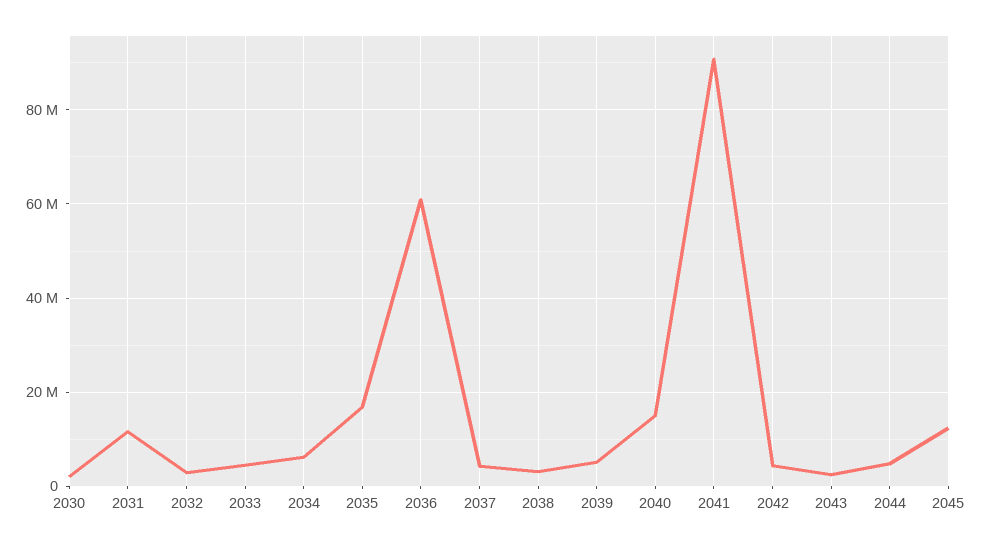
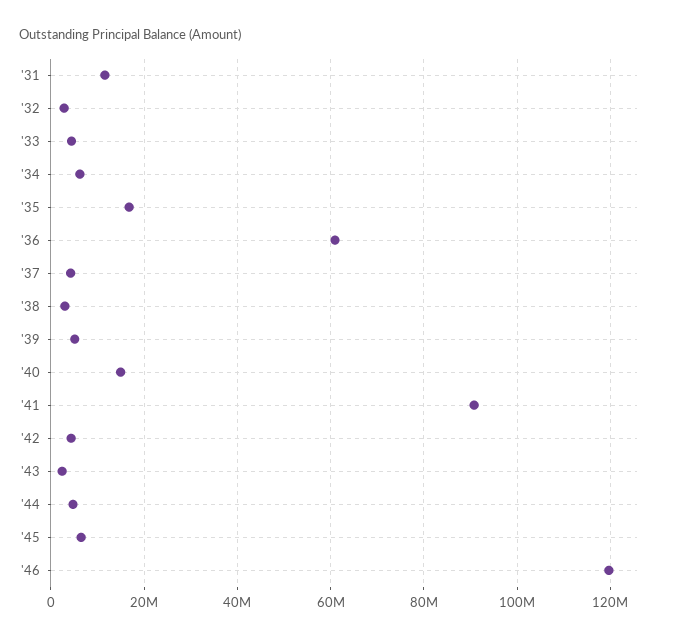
2030: 2000000 -> none
2045: 12000000 -> 6000000
'46: none -> 120000000

